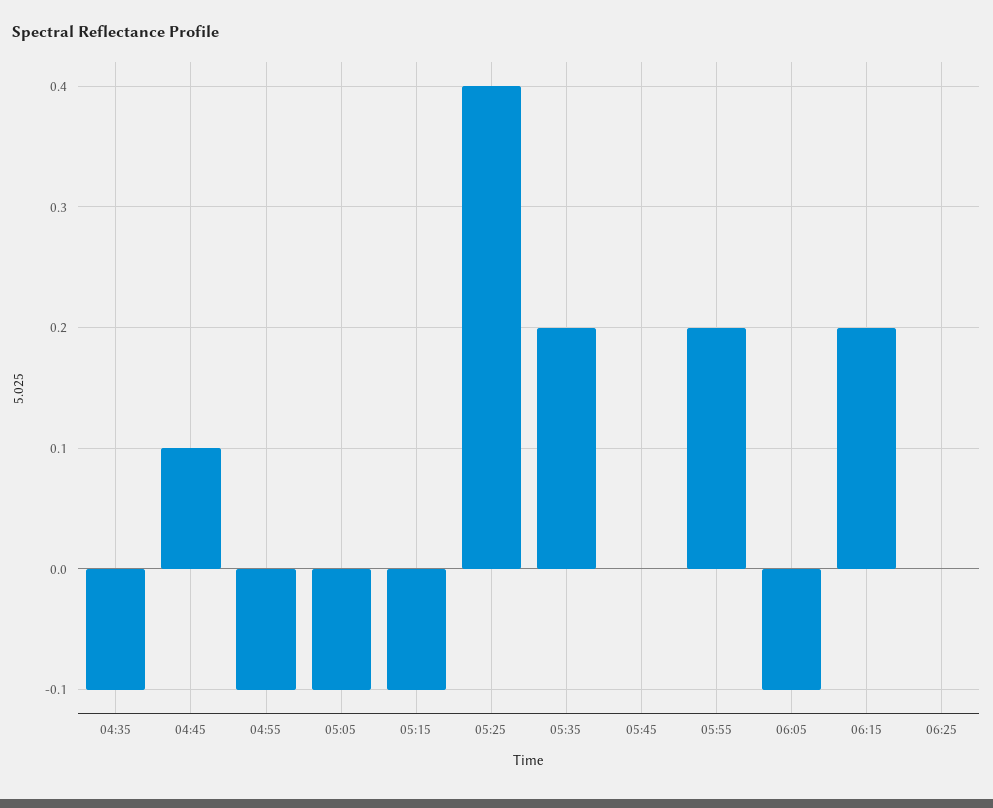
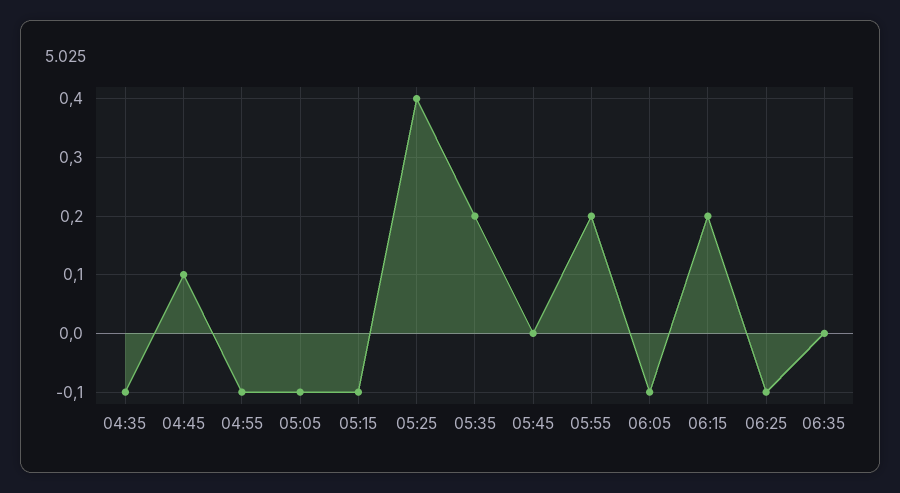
06:25: 0 -> -0.1
06:35: none -> 0

